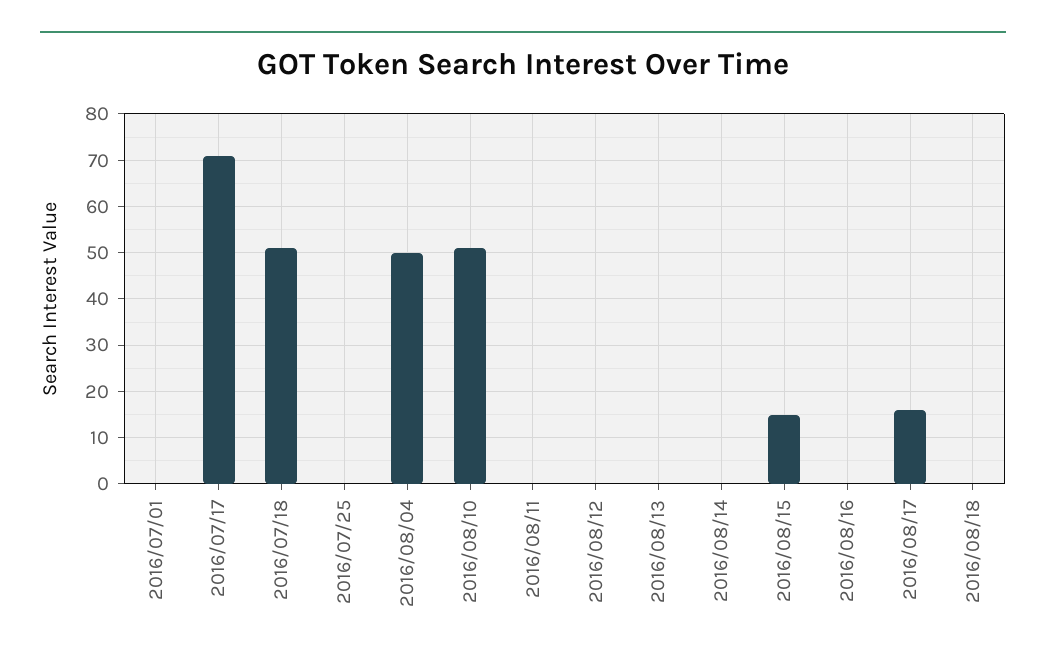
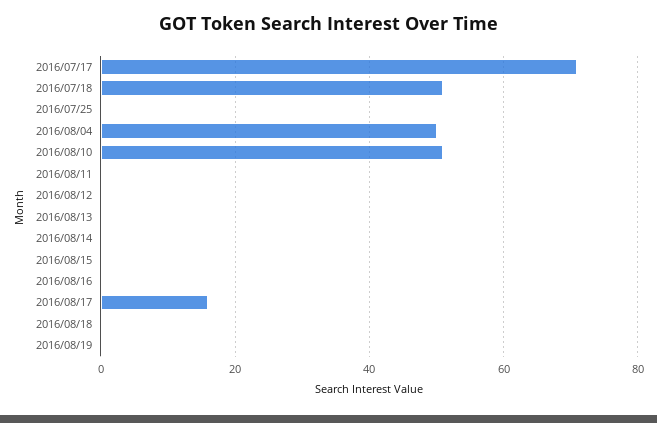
2016/07/01: 0 -> none
2016/08/15: 15 -> 0
2016/08/19: none -> 0

